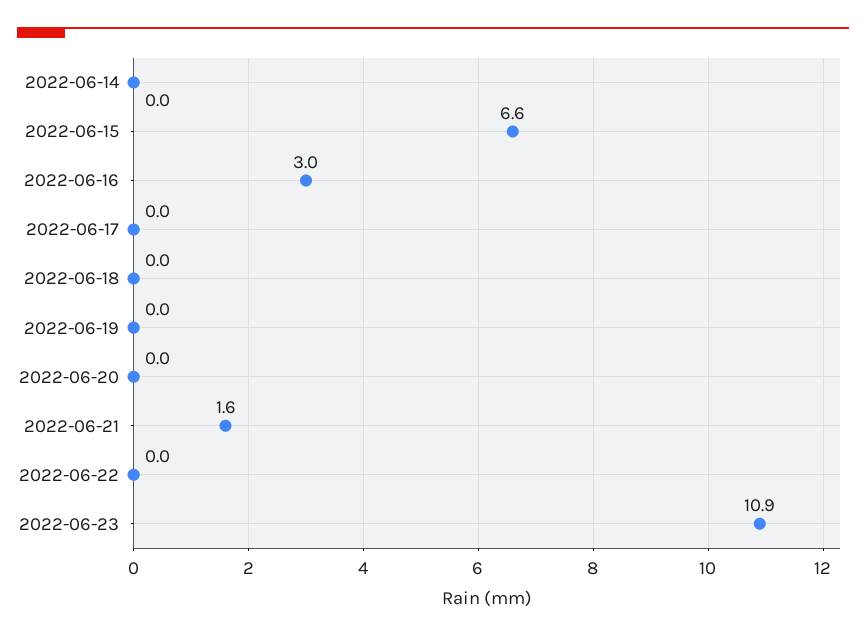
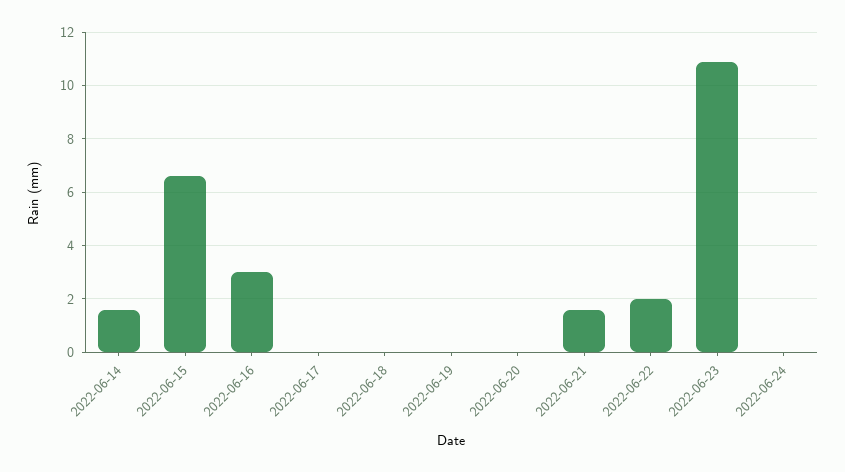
2022-06-14: 0 -> 1.5
2022-06-22: 0 -> 2
2022-06-24: none -> 0

